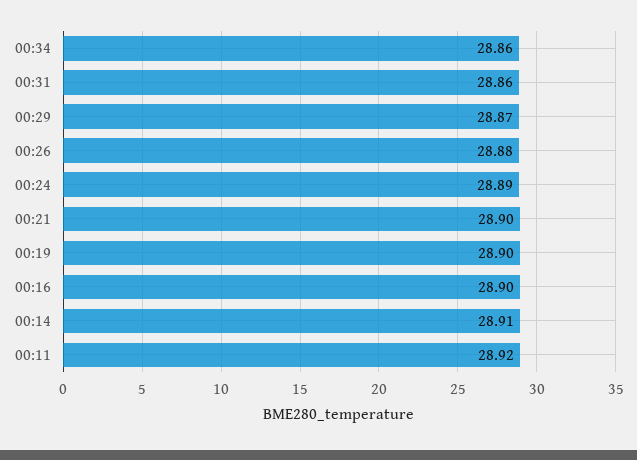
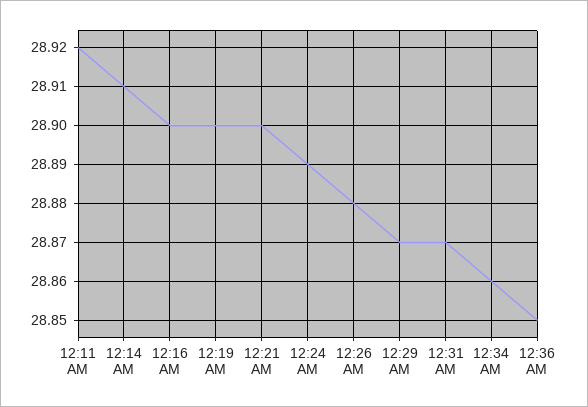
00:31: 28.86 -> 28.87
12:36 AM: none -> 28.85

